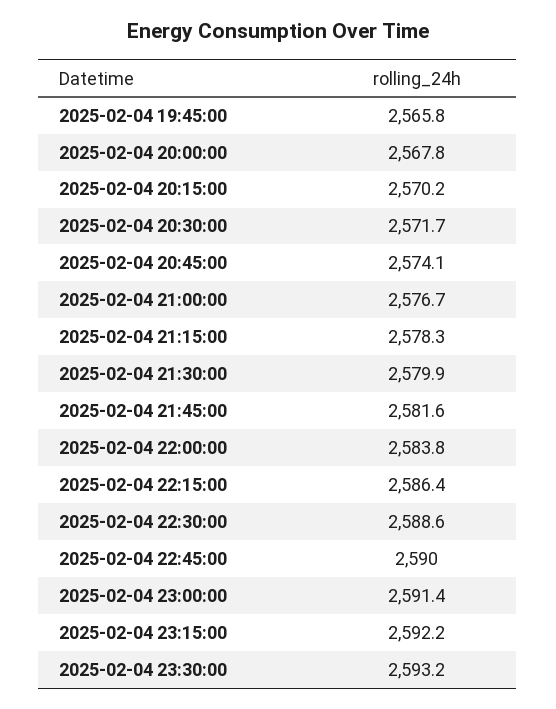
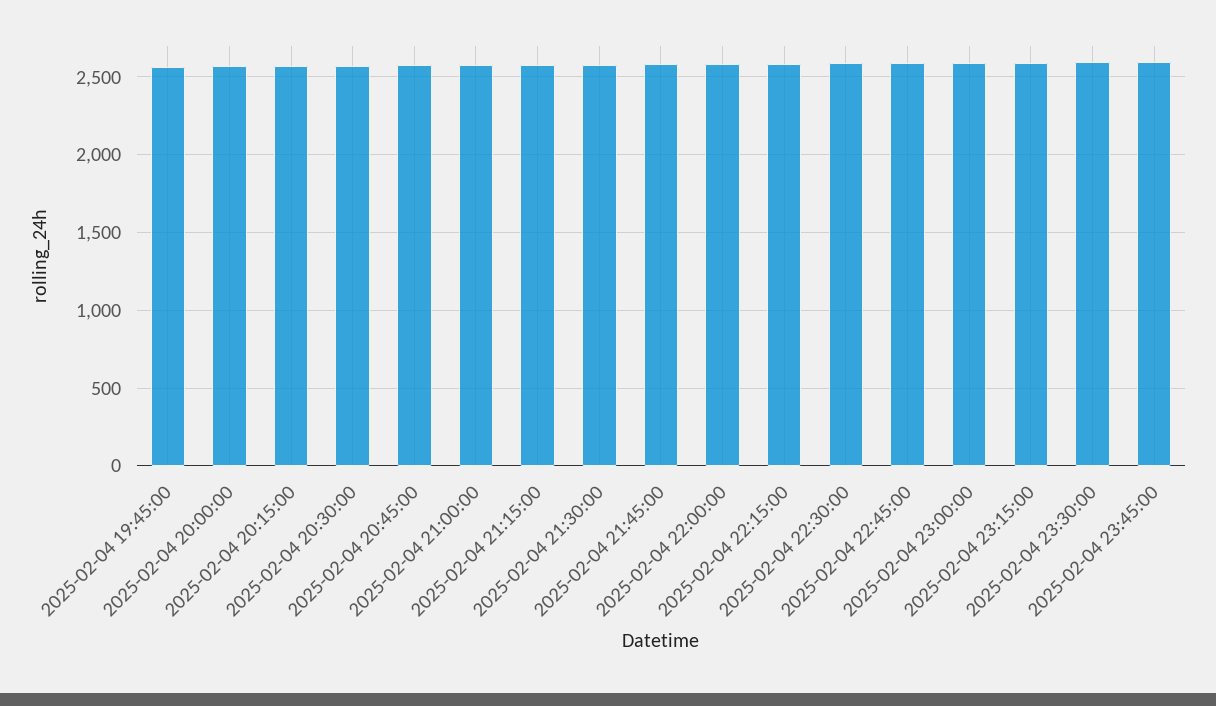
2025-02-04 23:45:00: none -> 2600

